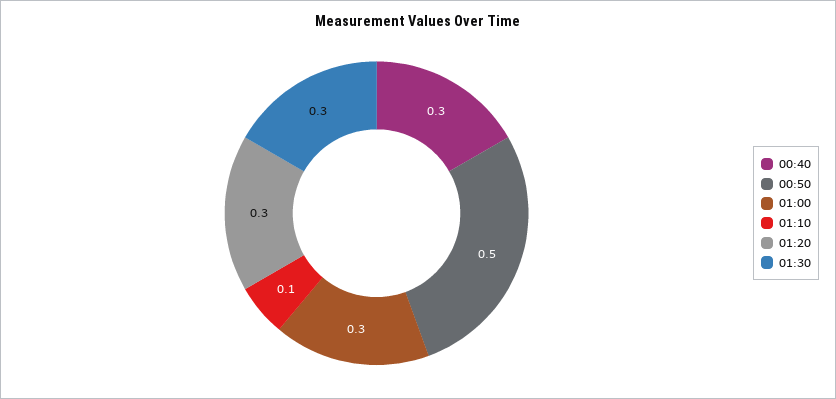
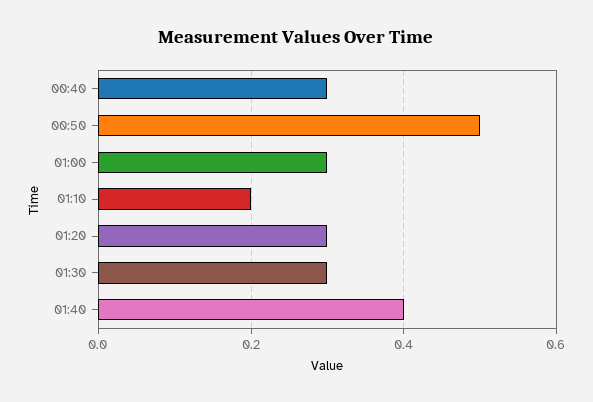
01:10: 0.1 -> 0.2
01:40: none -> 0.4

